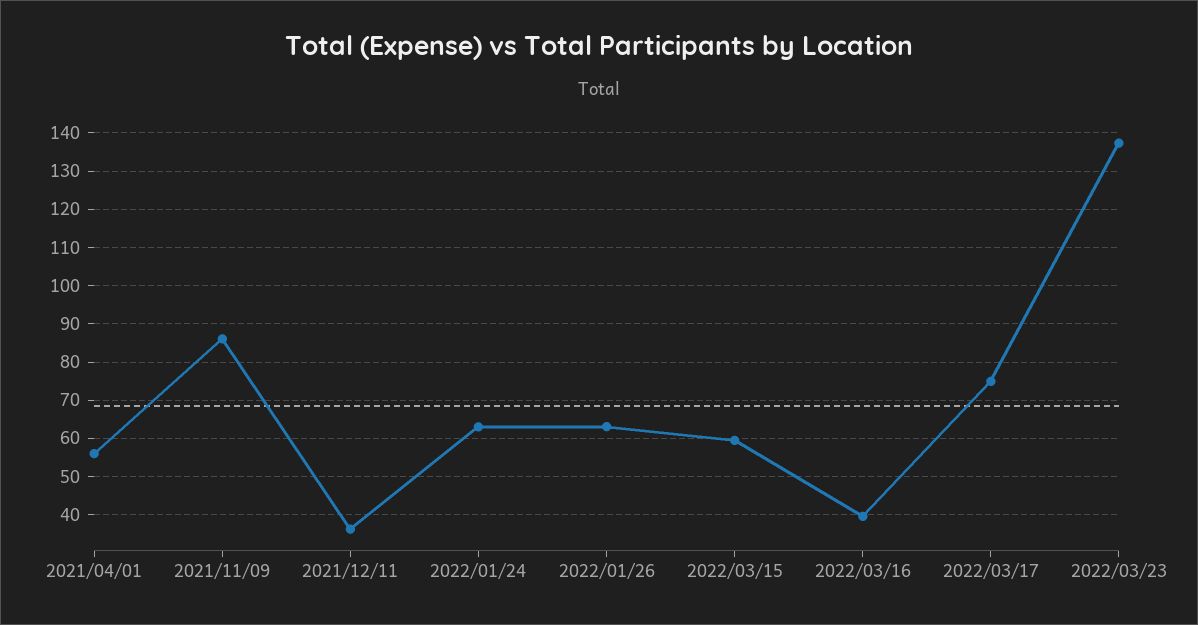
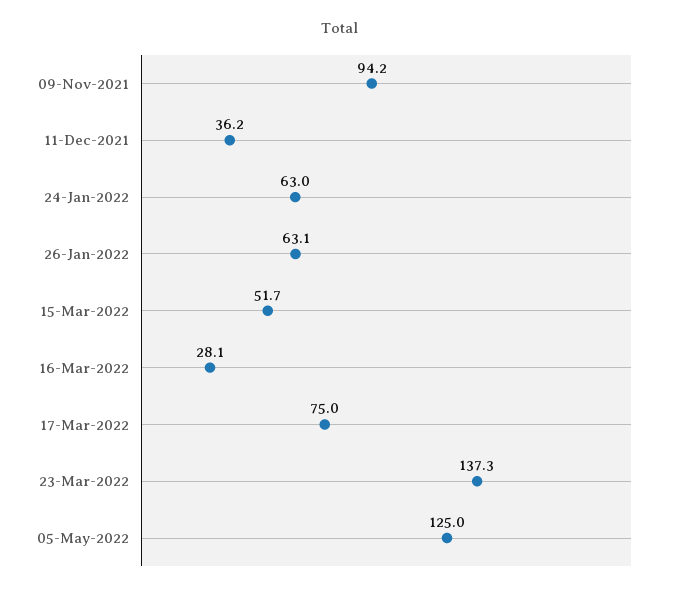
2021/04/01: 56 -> none
2021/11/09: 86 -> 94.2
2022/03/15: 60 -> 51.7
2022/03/16: 40 -> 28.1
05-May-2022: none -> 125

